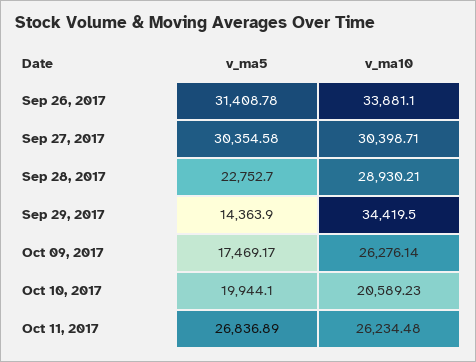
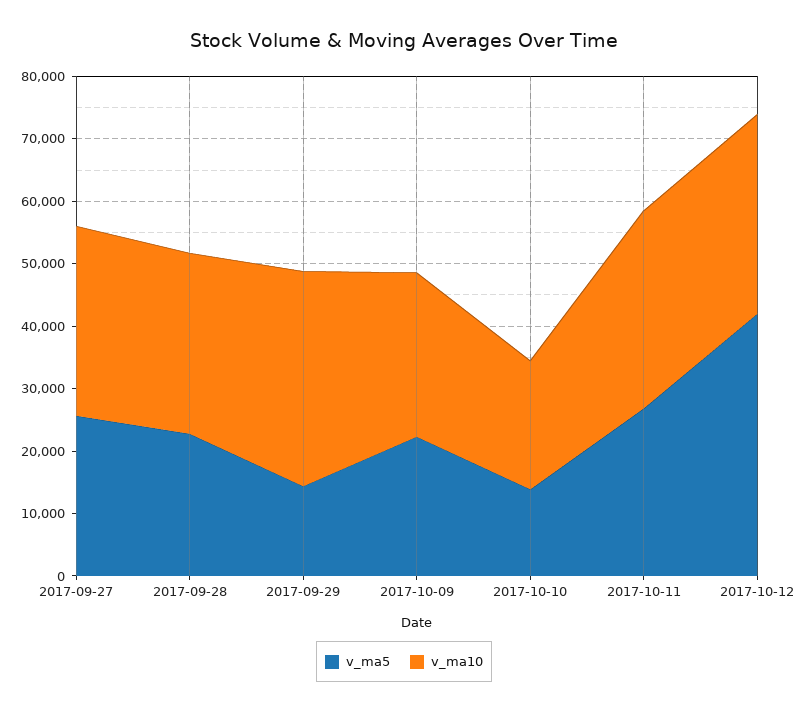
v_ma5, Sep 26, 2017: 31408.78 -> none
v_ma10, Sep 26, 2017: 33881.1 -> none
v_ma5, Sep 27, 2017: 30354.58 -> 26000
v_ma5, Oct 09, 2017: 17469.17 -> 22000
v_ma5, Oct 10, 2017: 19944.1 -> 14000
v_ma10, Oct 11, 2017: 26234.48 -> 32000
v_ma5, 2017-10-12: none -> 42000
v_ma10, 2017-10-12: none -> 32000

